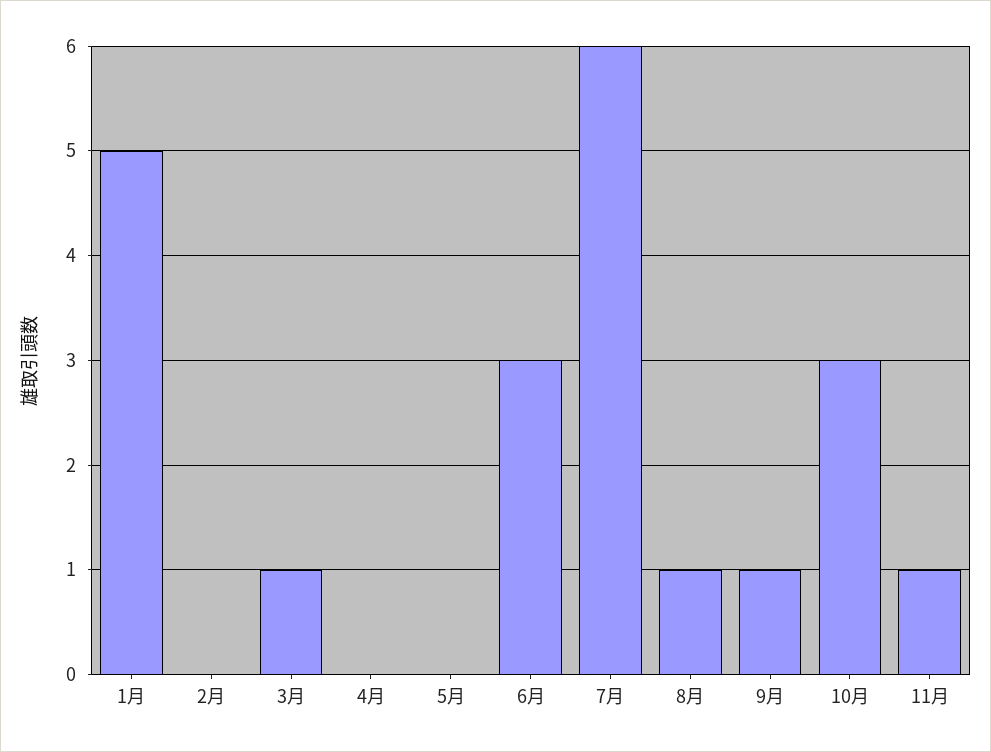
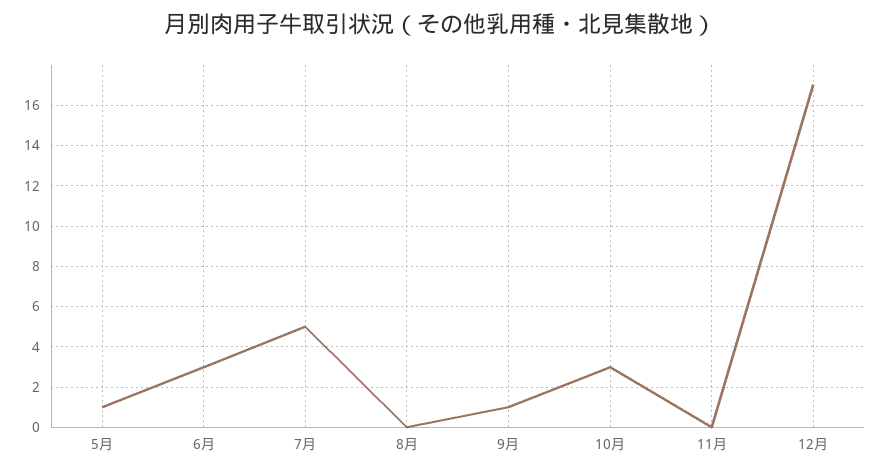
1月: 5 -> none
2月: 0 -> none
3月: 1 -> none
4月: 0 -> none
5月: 0 -> 1
7月: 6 -> 5
8月: 1 -> 0
11月: 1 -> 0
12月: none -> 17

